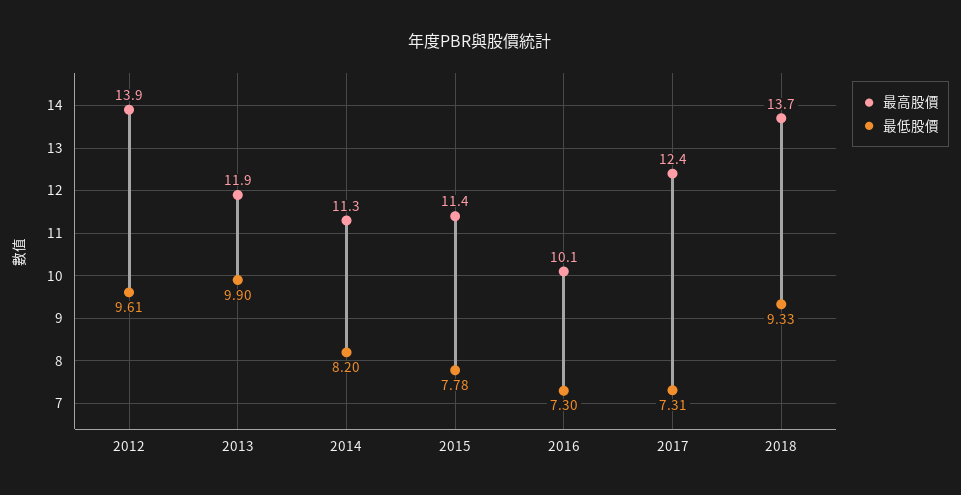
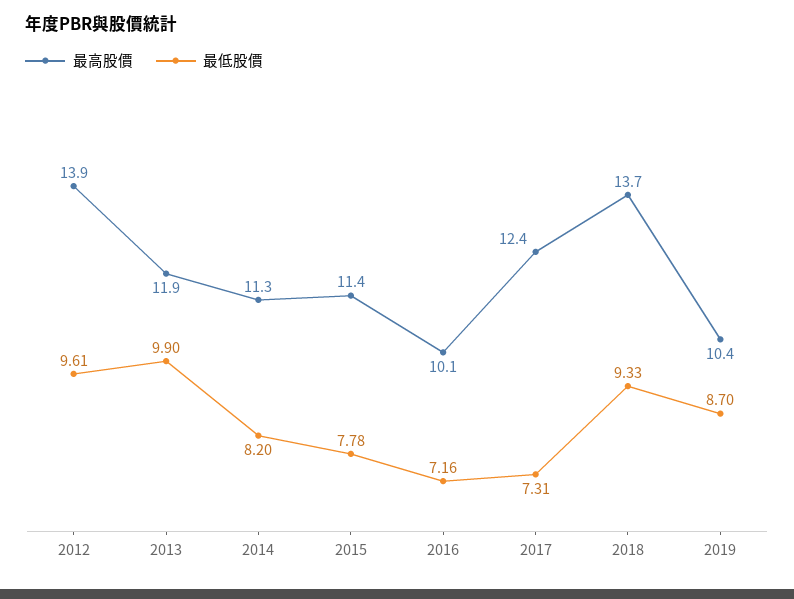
最低股價, 2016: 7.3 -> 7.16
最高股價, 2019: none -> 10.4
最低股價, 2019: none -> 8.7

